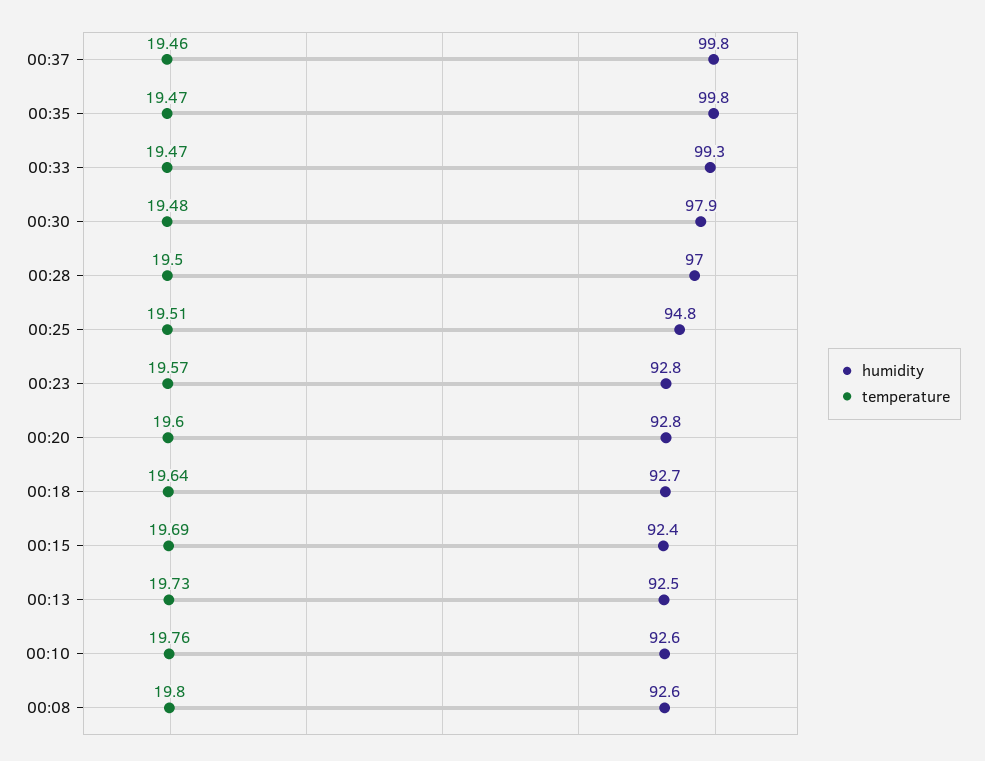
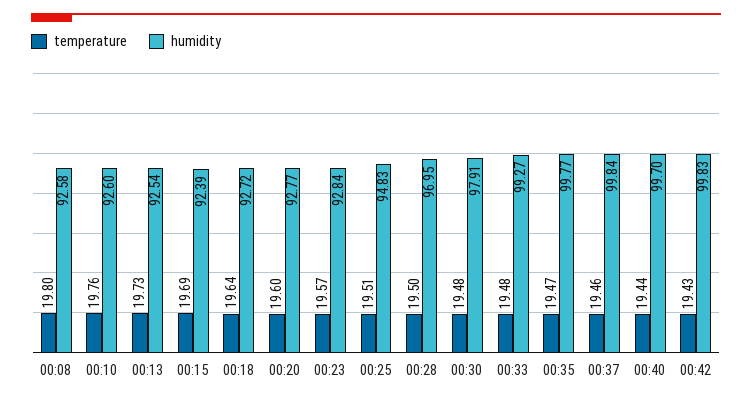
temperature, 00:33: 19.47 -> 19.48
temperature, 00:40: none -> 19.44
humidity, 00:40: none -> 99.7
temperature, 00:42: none -> 19.43
humidity, 00:42: none -> 99.83

